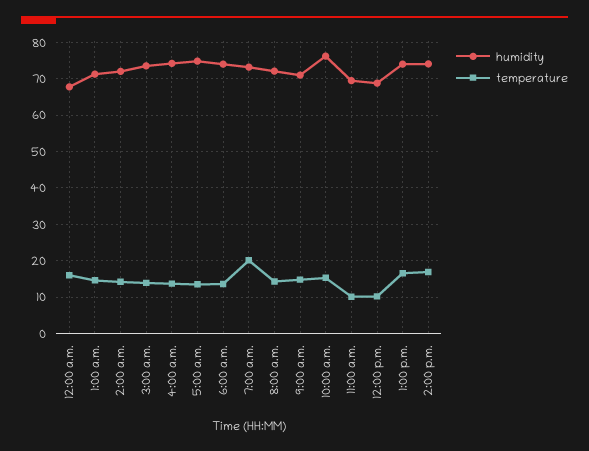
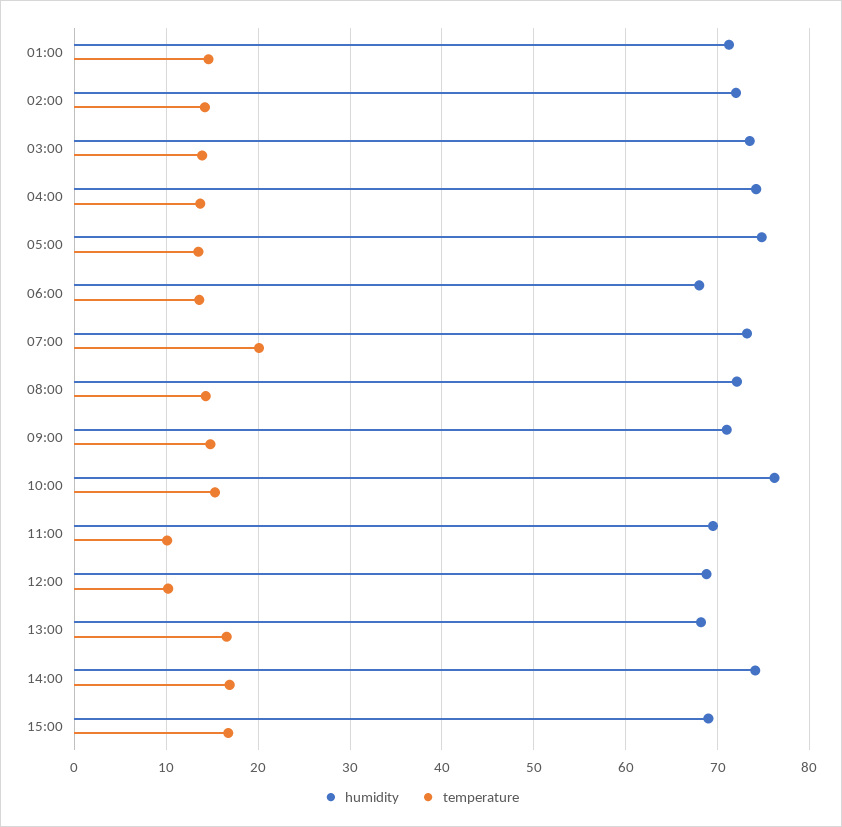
humidity, 12:00 a.m.: 68 -> none
temperature, 12:00 a.m.: 16 -> none
humidity, 6:00 a.m.: 74 -> 68
humidity, 1:00 p.m.: 74 -> 68
humidity, 15:00: none -> 69
temperature, 15:00: none -> 17

